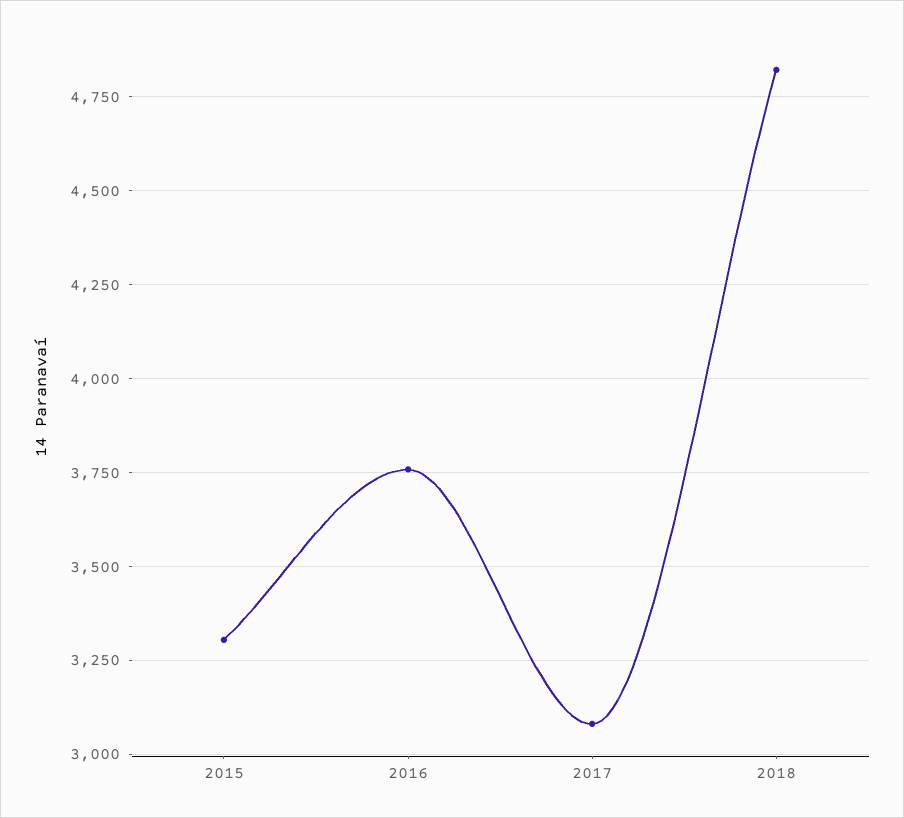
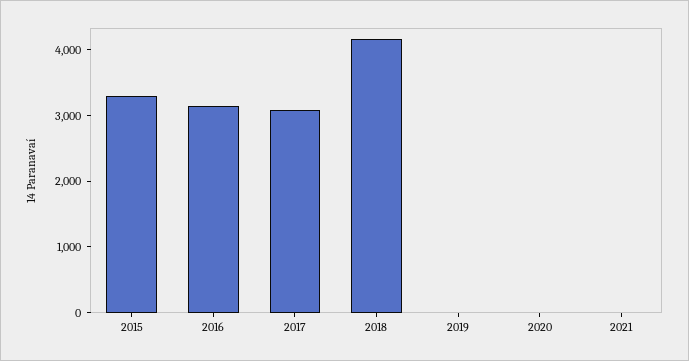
2016: 3750 -> 3200
2018: 4825 -> 4200
2019: none -> 0
2020: none -> 0
2021: none -> 0

